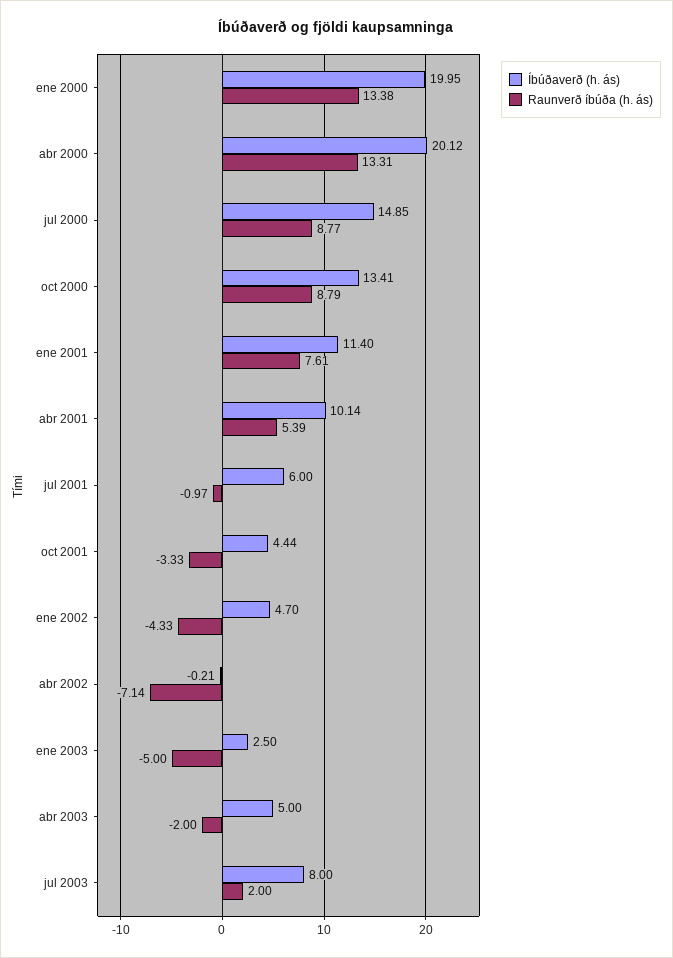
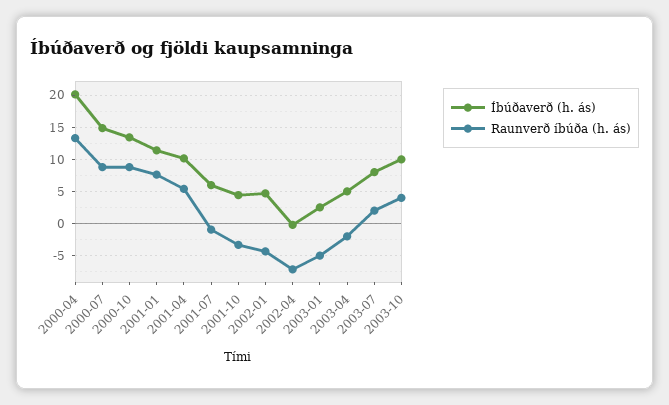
Íbúðaverð (h. ás), ene 2000: 19.95 -> none
Raunverð íbúða (h. ás), ene 2000: 13.38 -> none
Íbúðaverð (h. ás), 2003-10: none -> 10
Raunverð íbúða (h. ás), 2003-10: none -> 4

